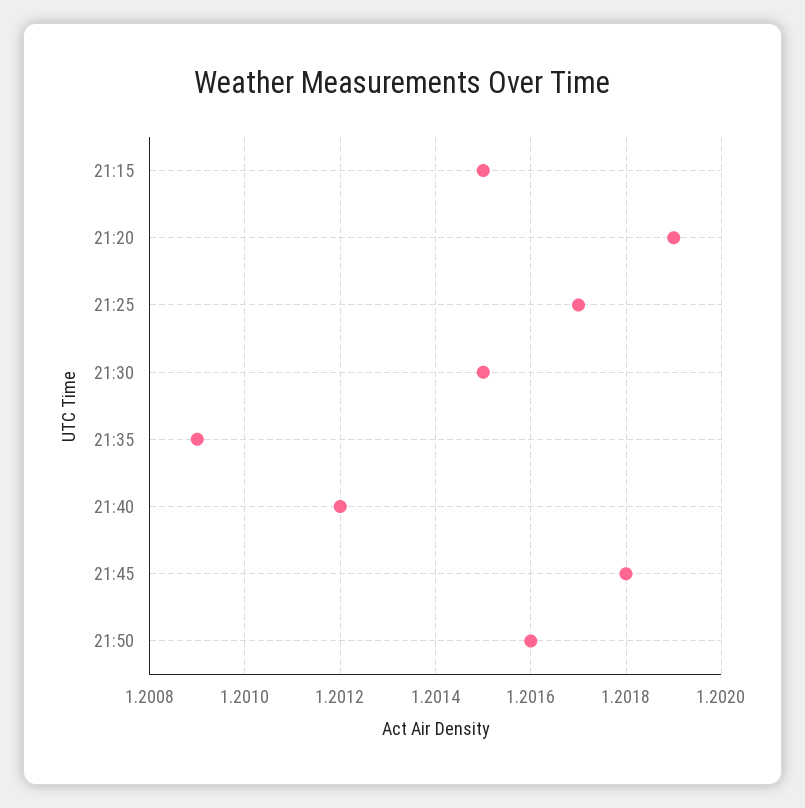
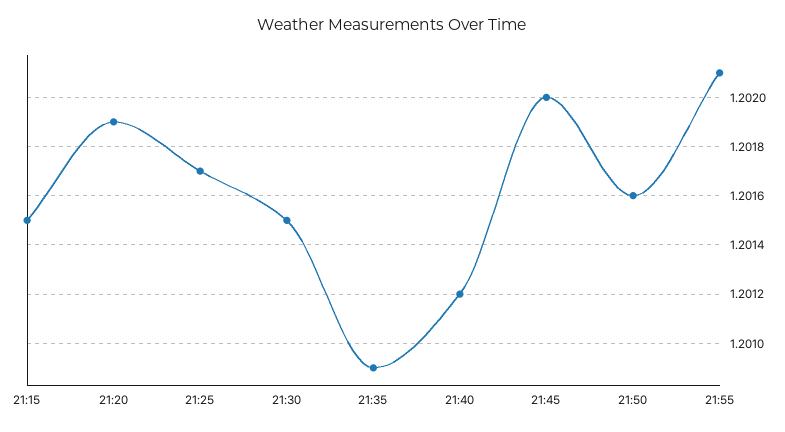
21:45: 1.2018 -> 1.202
21:55: none -> 1.2021

